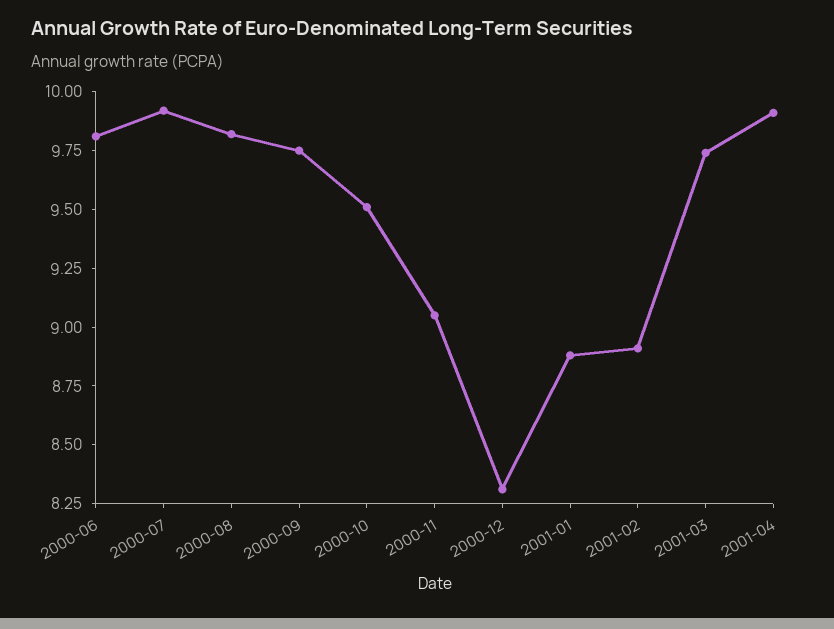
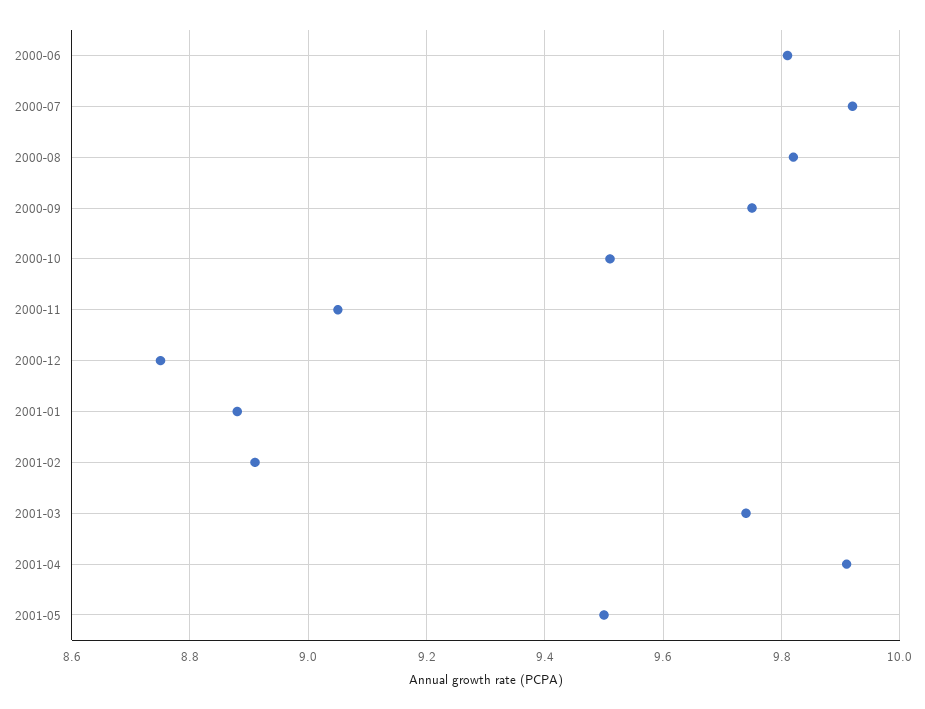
2000-12: 8.3 -> 8.75
2001-05: none -> 9.5

